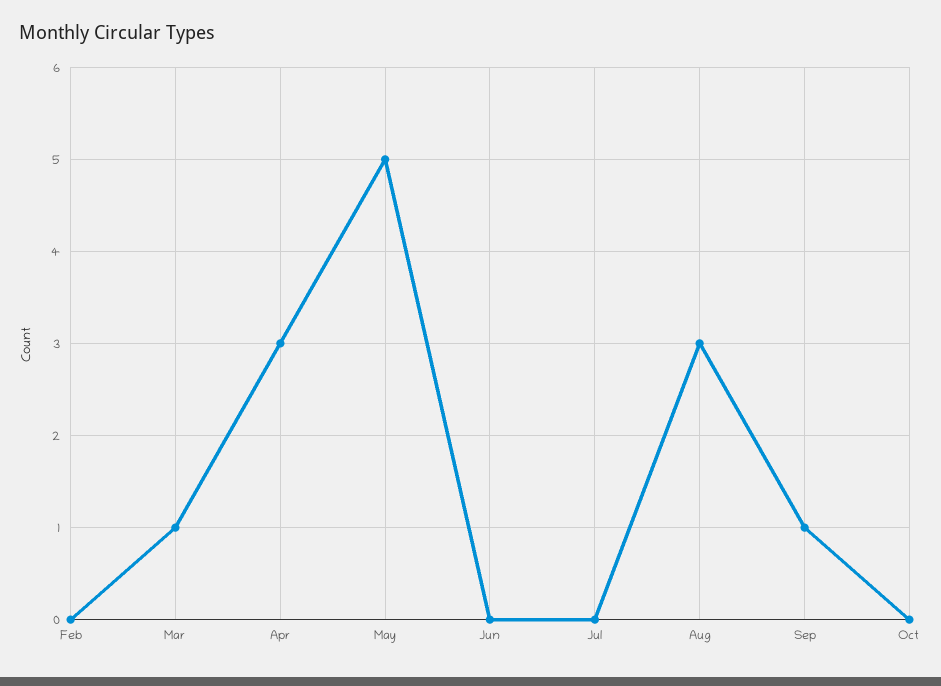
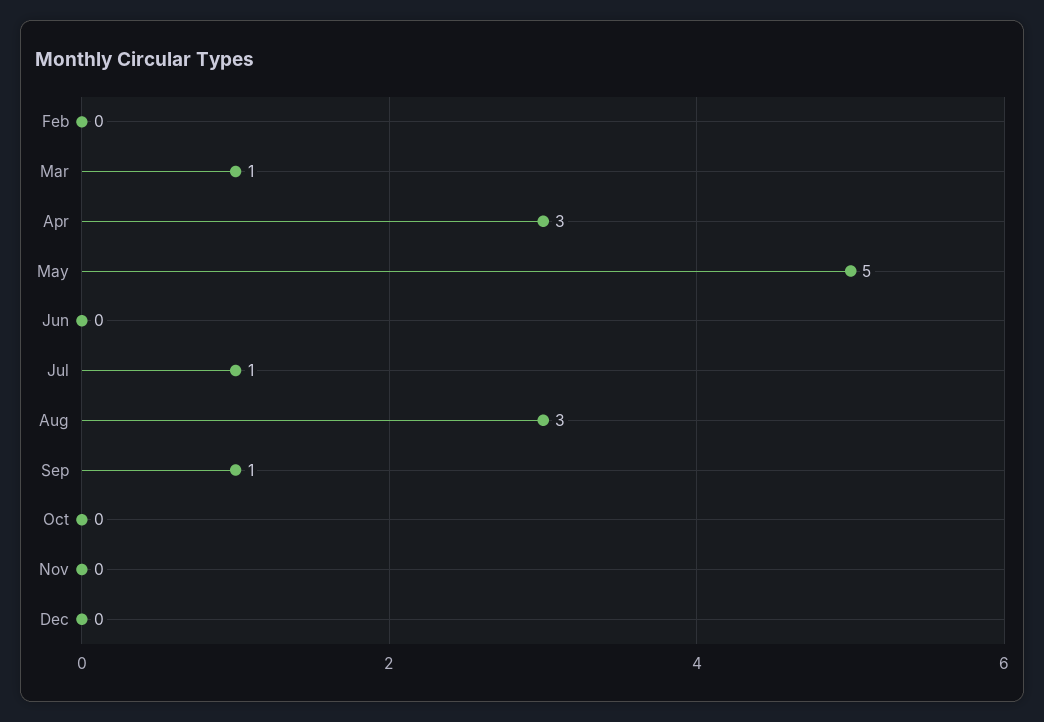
Jul: 0 -> 1
Nov: none -> 0
Dec: none -> 0

